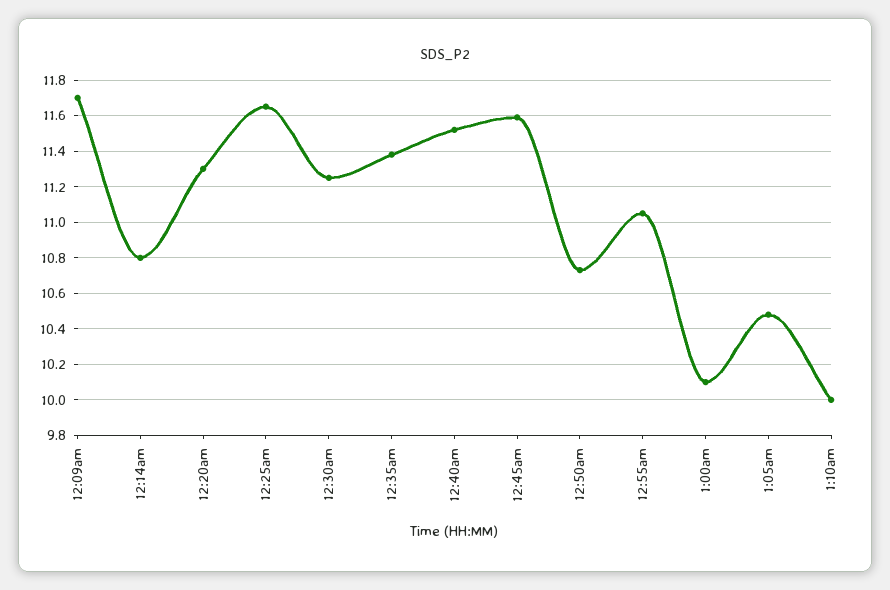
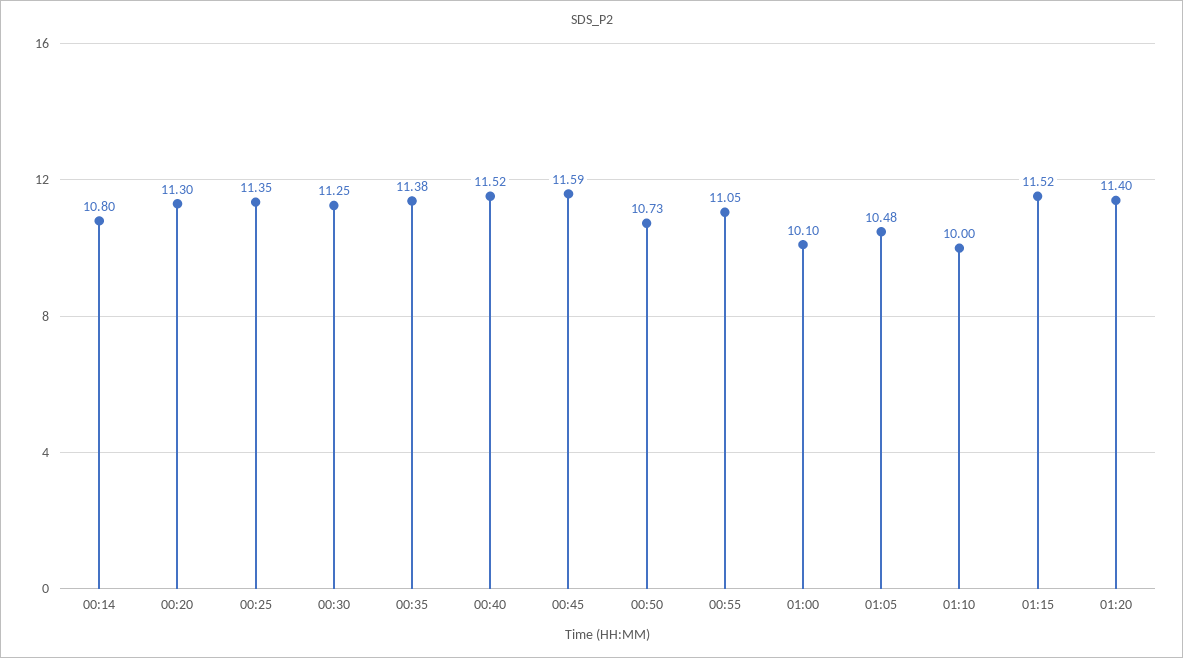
12:09am: 11.7 -> none
12:25am: 11.65 -> 11.35
01:15: none -> 11.52
01:20: none -> 11.4

